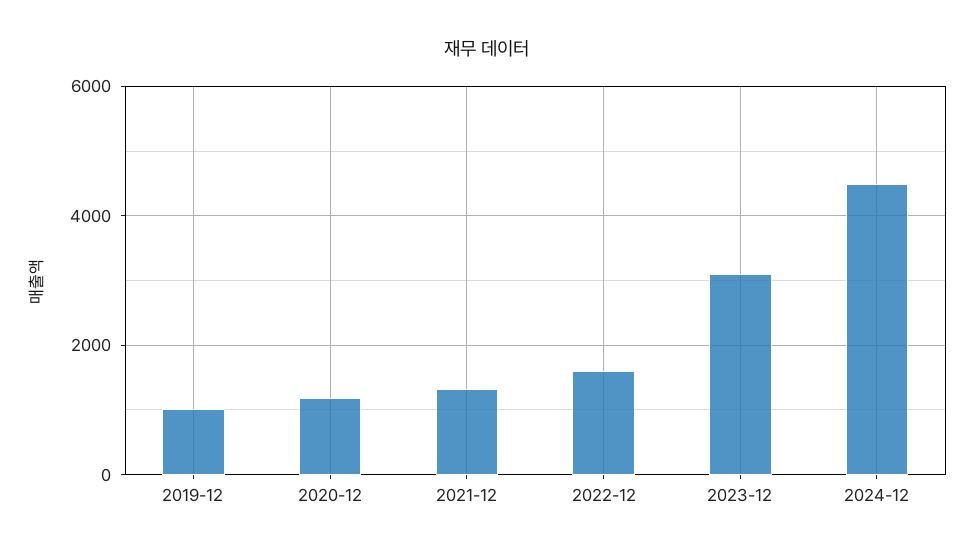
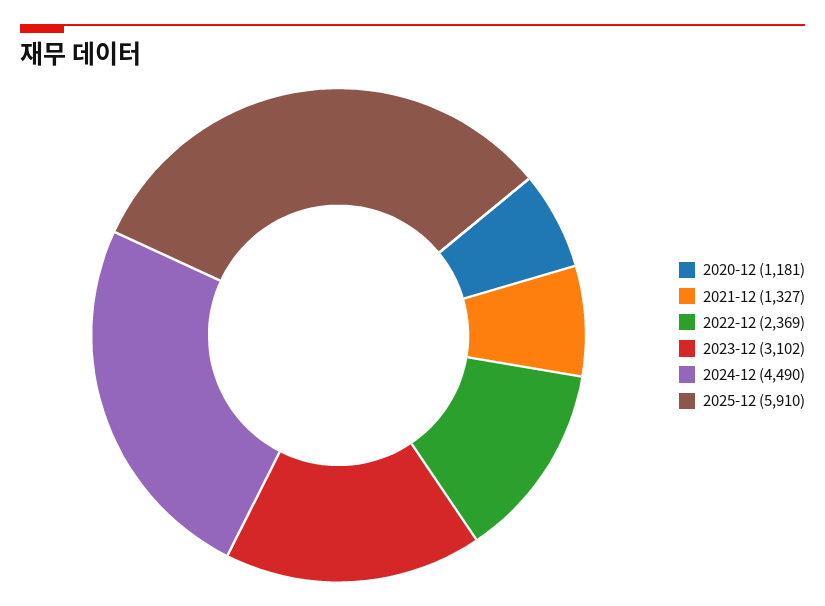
2019-12: 1000 -> none
2022-12: 1600 -> 2369
2025-12: none -> 5910

